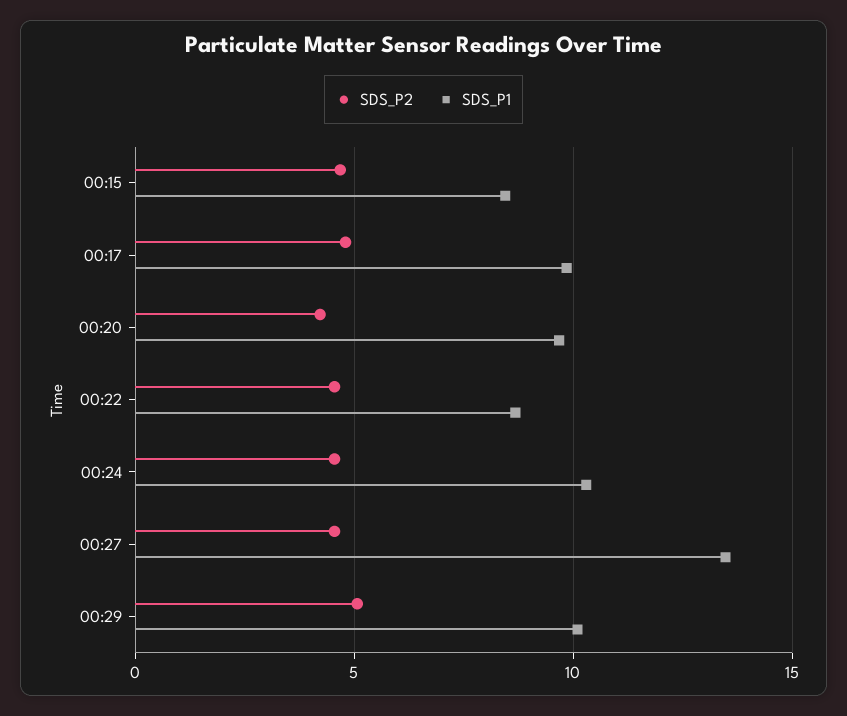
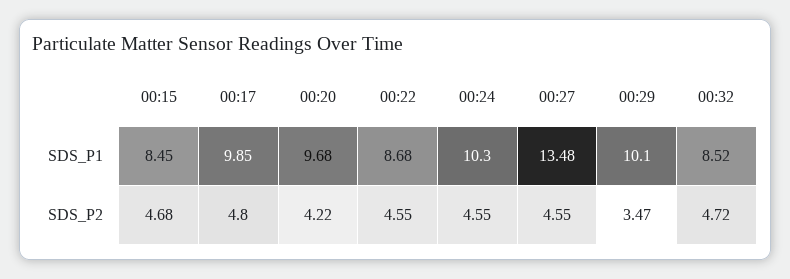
SDS_P2, 00:29: 5 -> 3.47
SDS_P1, 00:32: none -> 8.52
SDS_P2, 00:32: none -> 4.72

